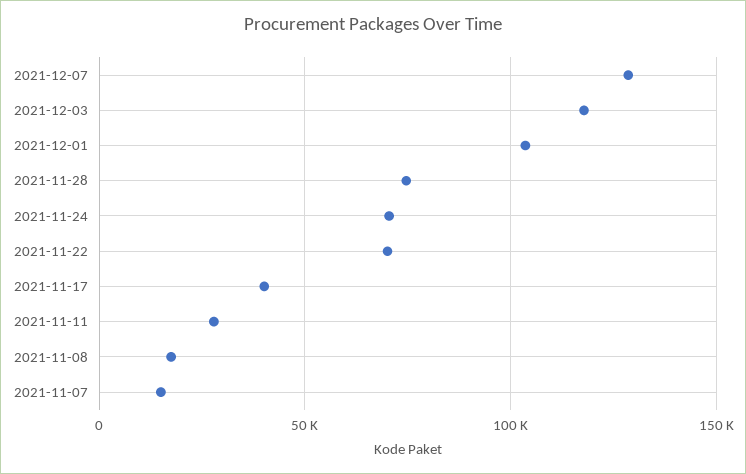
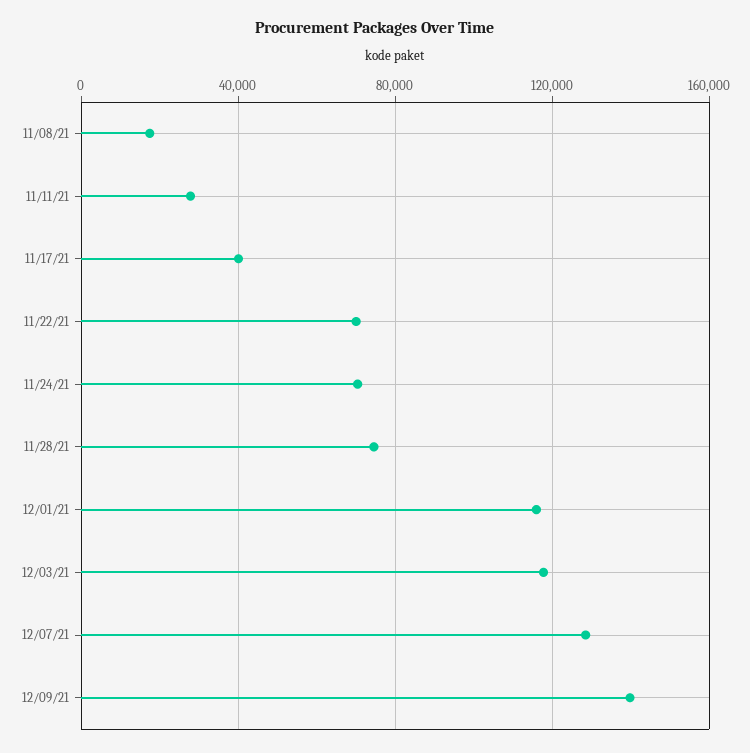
2021-12-01: 105000 -> 115000
2021-11-07: 15000 -> none
12/09/21: none -> 140000

